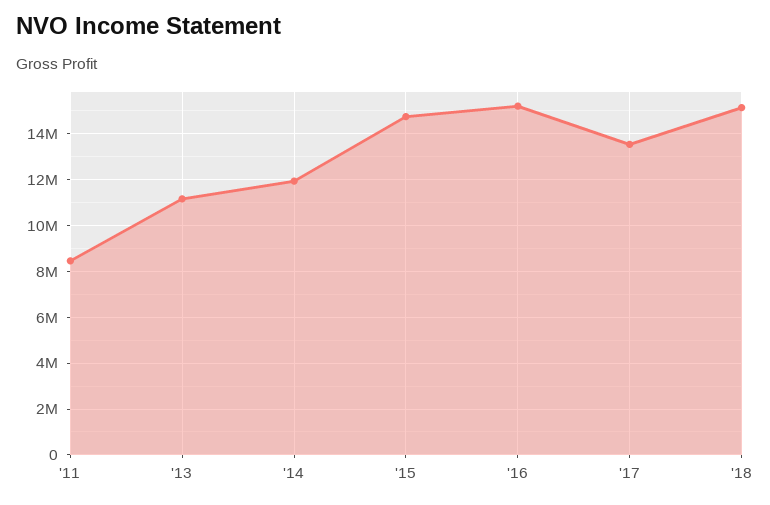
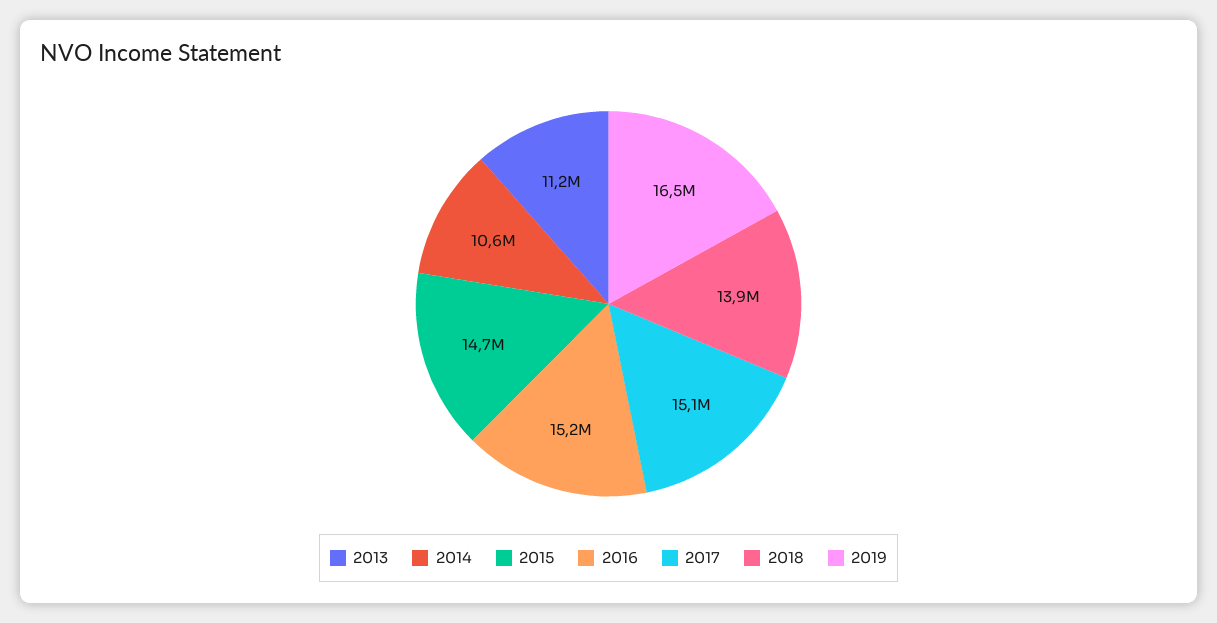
'11: 8500000 -> none
'14: 12000000 -> 10600000
'17: 13500000 -> 15100000
'18: 15000000 -> 13900000
2019: none -> 16500000

